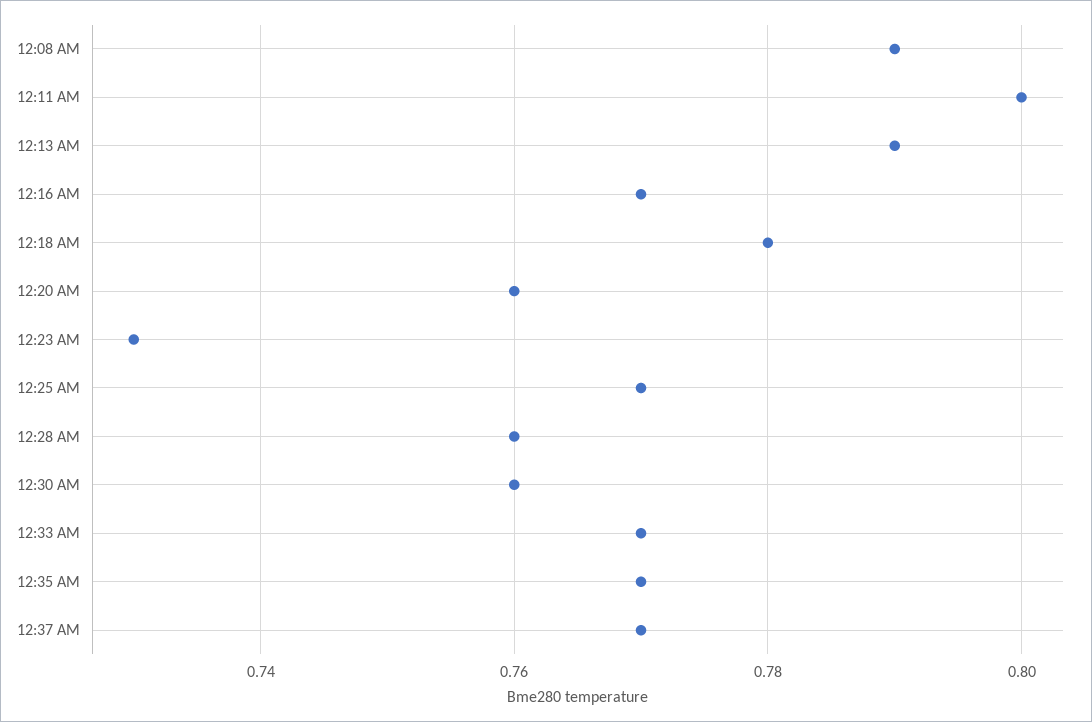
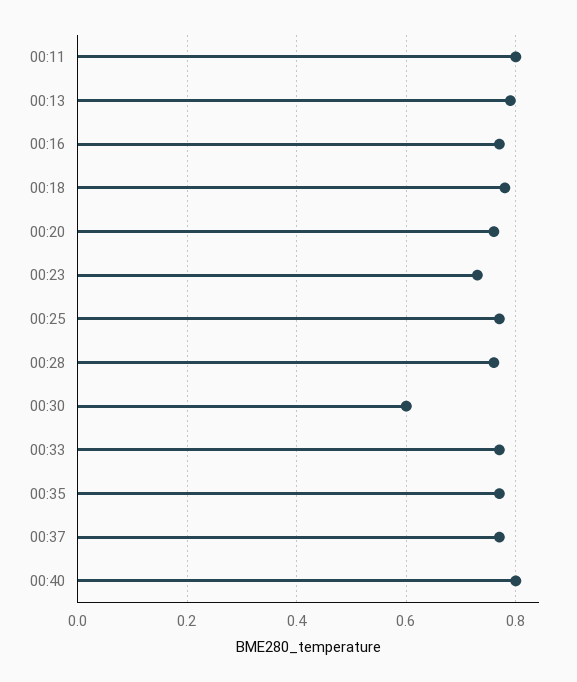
12:08 AM: 0.79 -> none
12:30 AM: 0.76 -> 0.6
00:40: none -> 0.8

